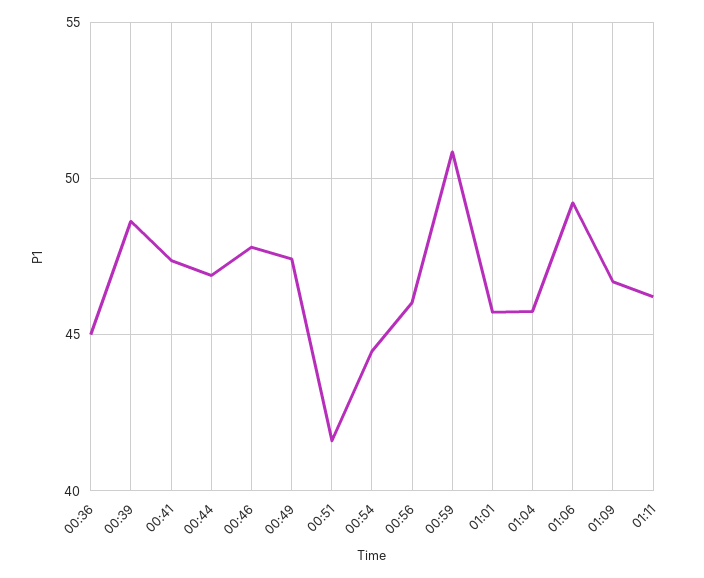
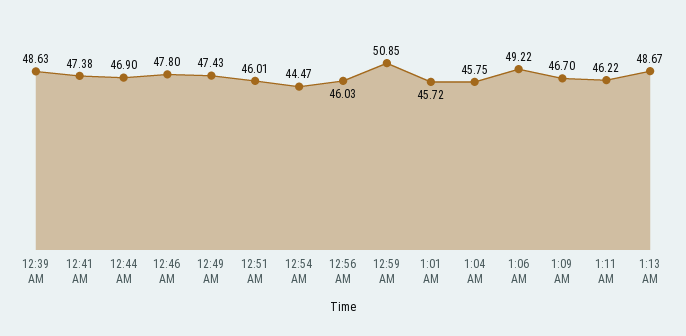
00:36: 45 -> none
00:51: 41.5 -> 46.01
1:13 AM: none -> 48.67

